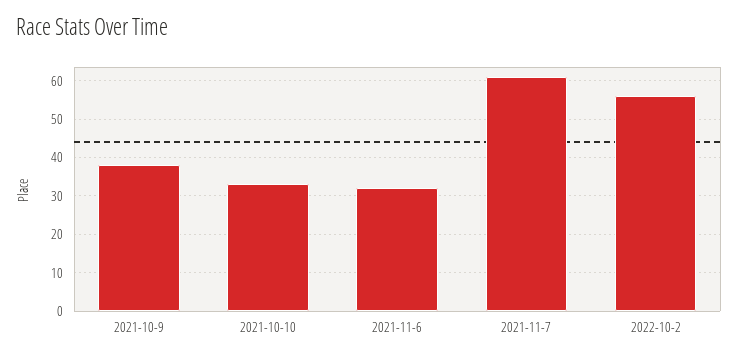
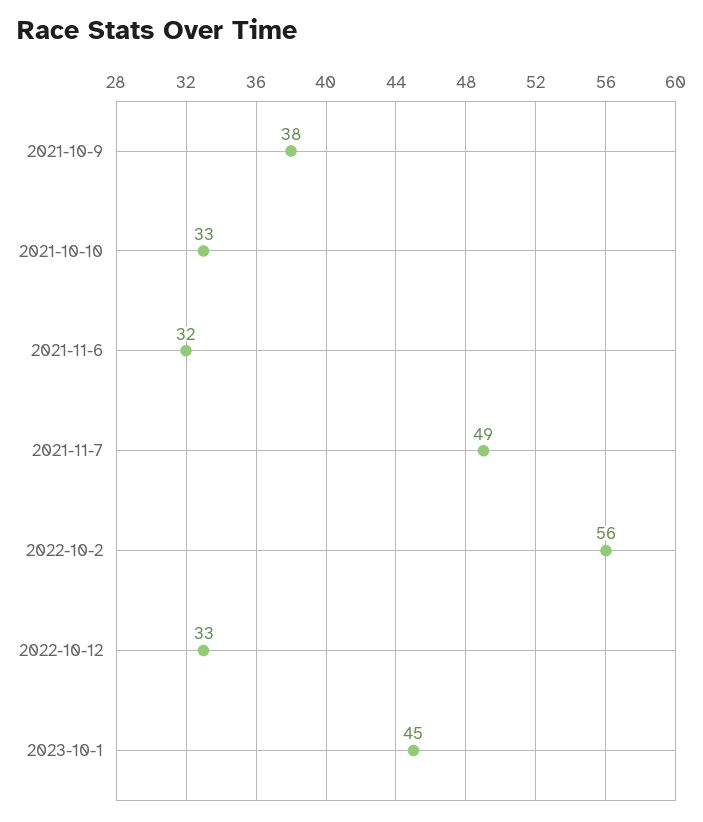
2021-11-7: 60 -> 49
2022-10-12: none -> 33
2023-10-1: none -> 45

